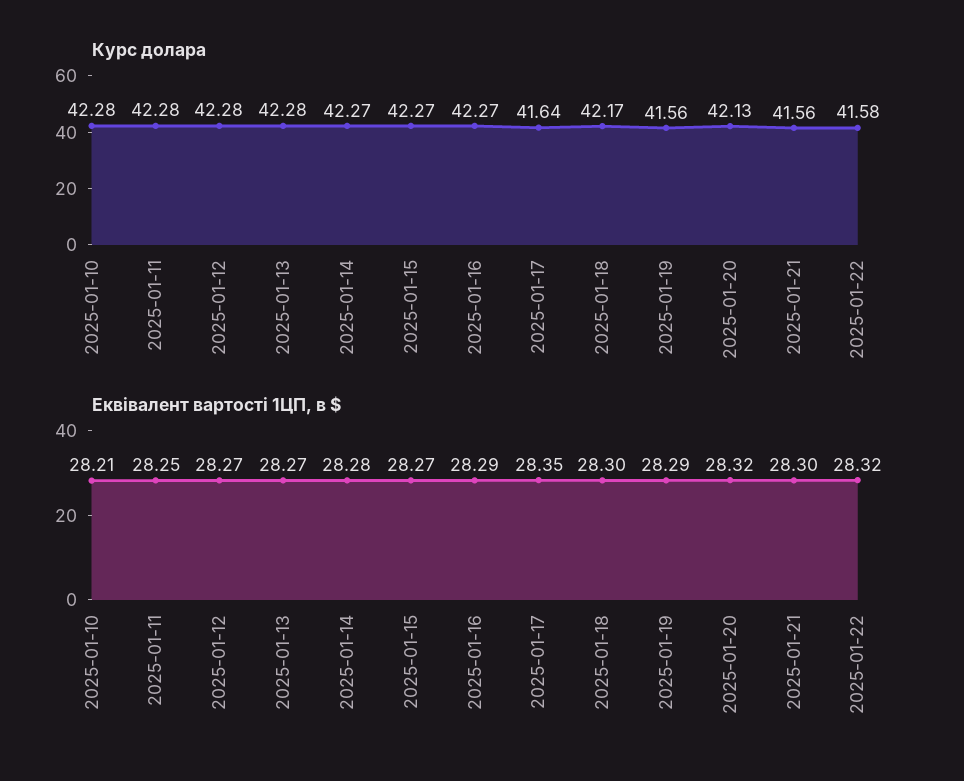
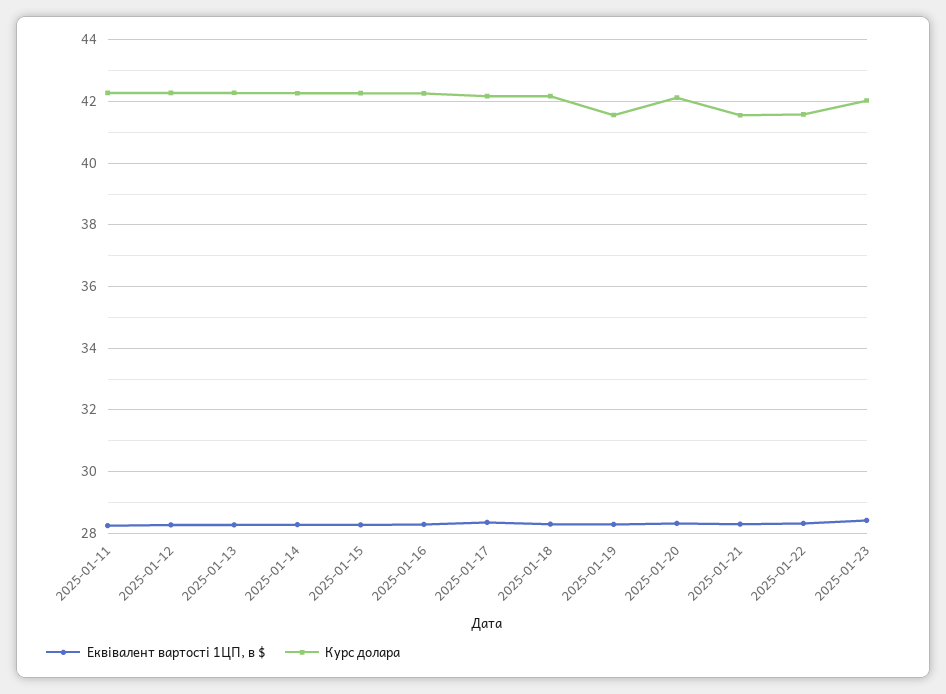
Курс долара, 2025-01-10: 42.28 -> none
Курс долара, 2025-01-17: 41.64 -> 42.2
Еквівалент вартості 1ЦП, в $, 2025-01-10: 28.21 -> none
Еквівалент вартості 1ЦП, в $, 2025-01-23: none -> 28.4
Курс долара, 2025-01-23: none -> 42

